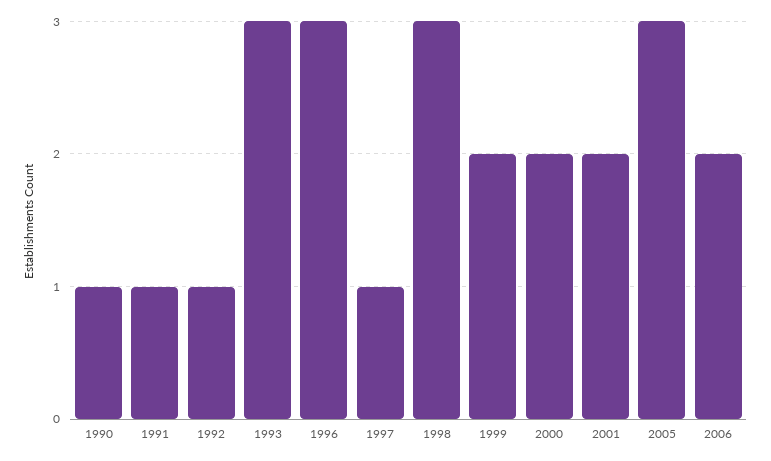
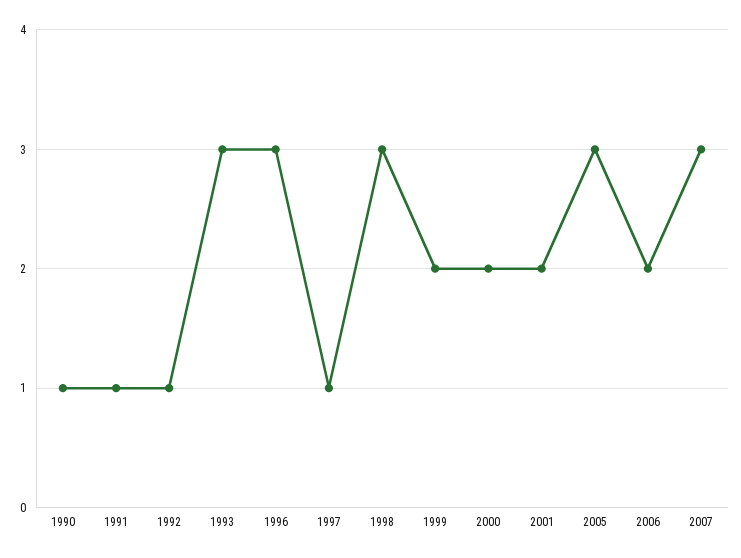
2007: none -> 3

